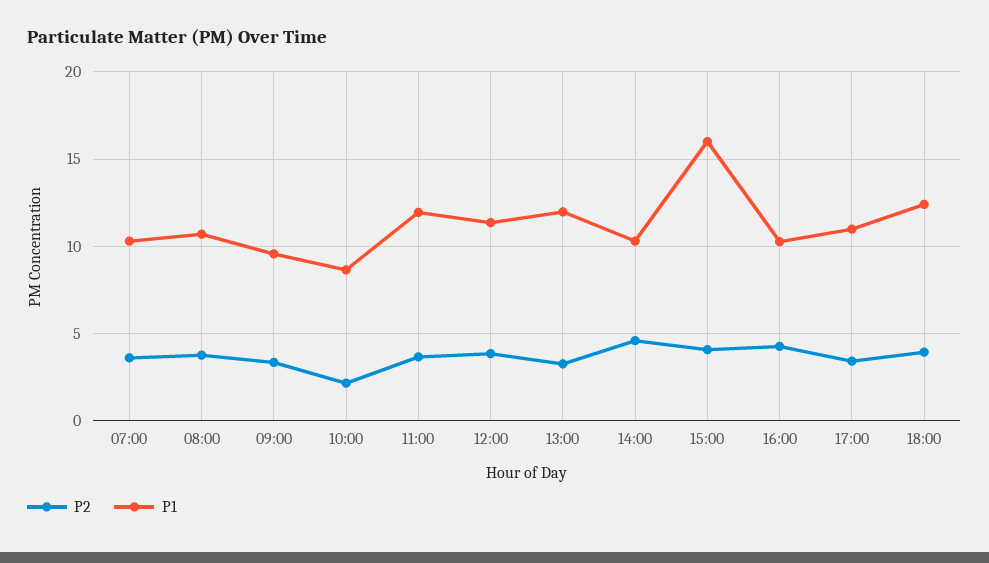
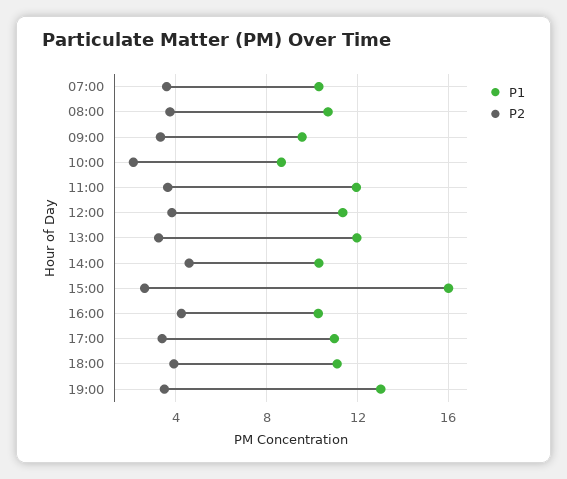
P2, 15:00: 4 -> 2.5
P1, 18:00: 12.5 -> 11
P1, 19:00: none -> 13
P2, 19:00: none -> 3.5

